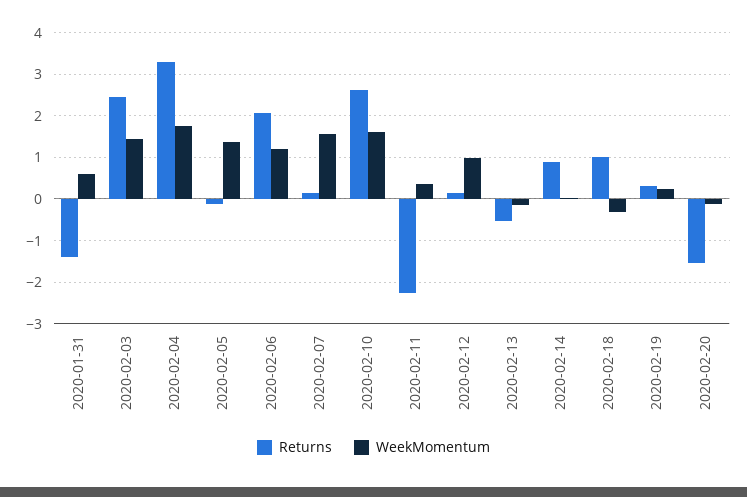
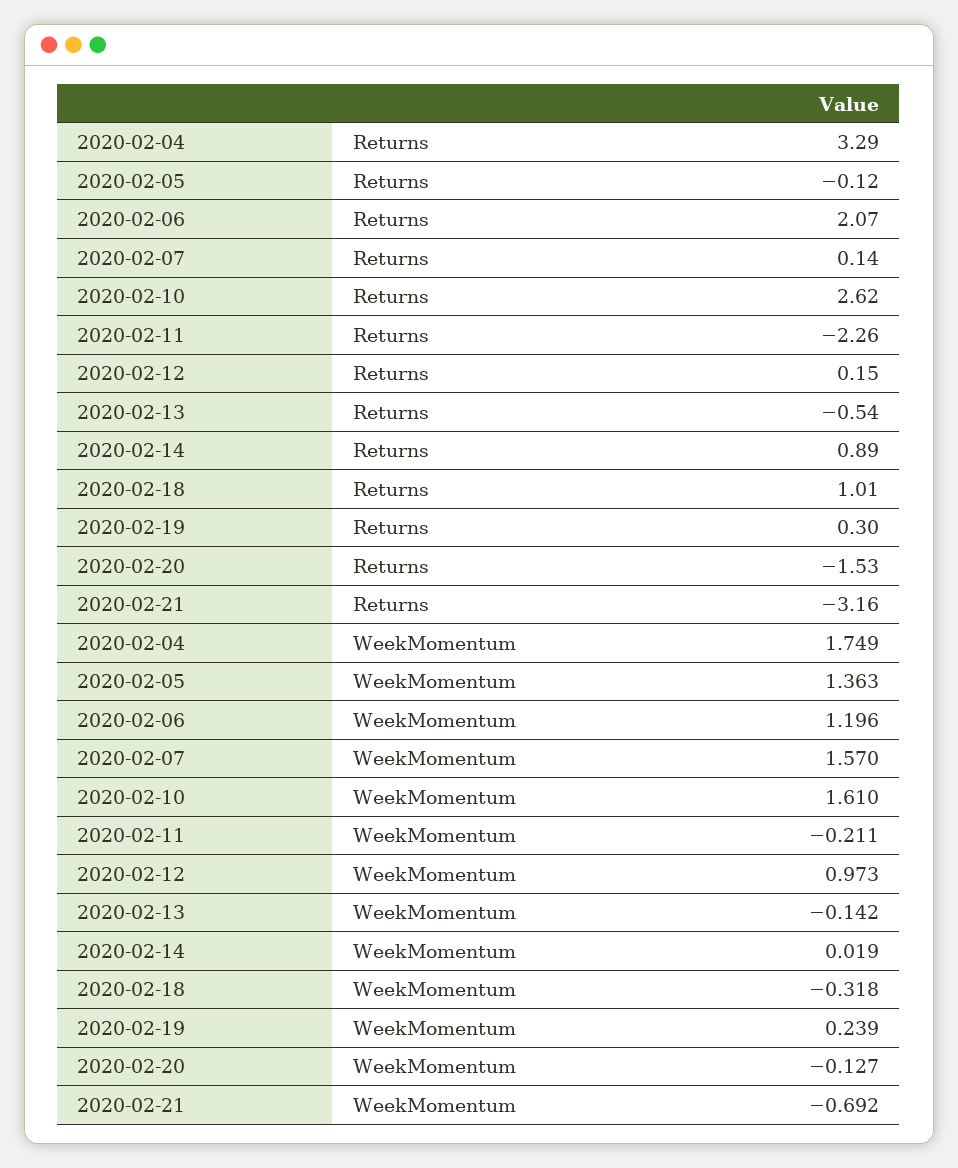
Returns, 2020-01-31: -1.4 -> none
WeekMomentum, 2020-01-31: 0.6 -> none
Returns, 2020-02-03: 2.4 -> none
WeekMomentum, 2020-02-03: 1.4 -> none
WeekMomentum, 2020-02-11: 0.4 -> -0.211
Returns, 2020-02-21: none -> -3.16
WeekMomentum, 2020-02-21: none -> -0.692

